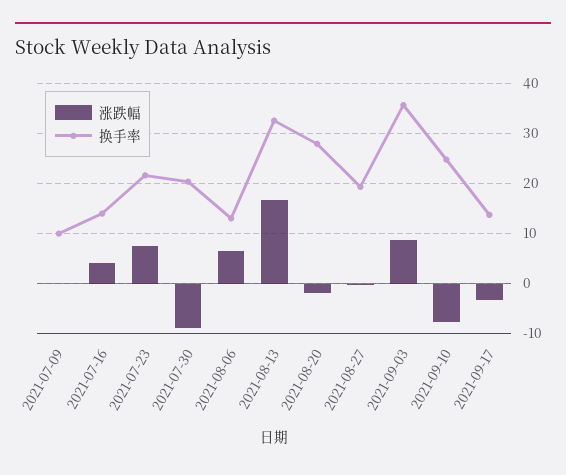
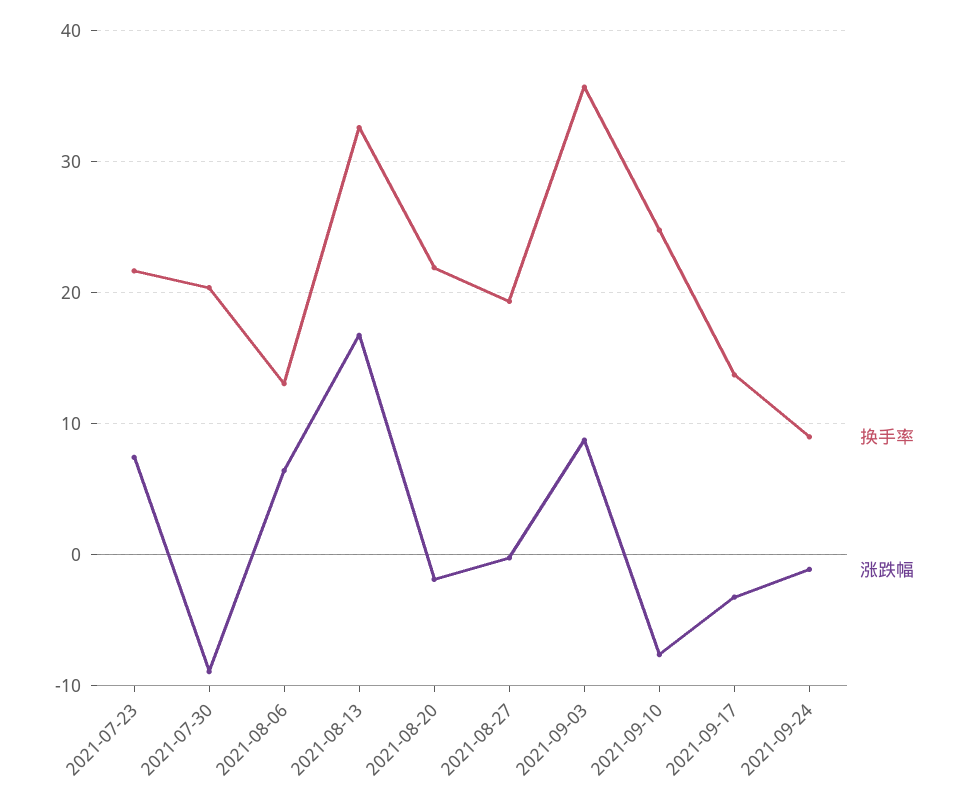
涨跌幅, 2021-07-09: 0 -> none
换手率, 2021-07-09: 10 -> none
涨跌幅, 2021-07-16: 4 -> none
换手率, 2021-07-16: 14 -> none
换手率, 2021-08-20: 28 -> 22
换手率, 2021-09-24: none -> 9
涨跌幅, 2021-09-24: none -> -1

